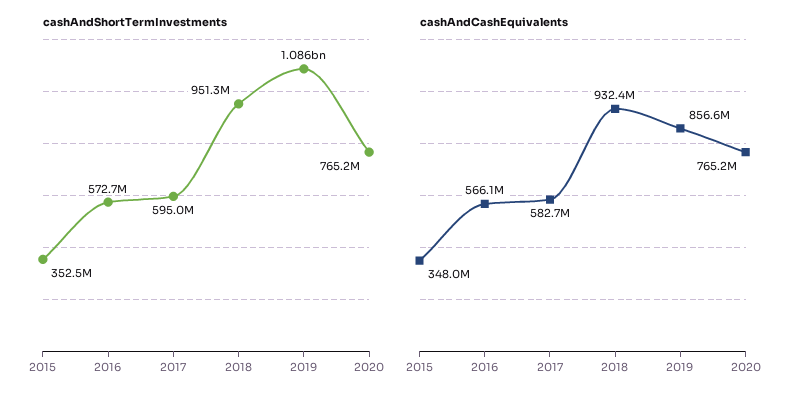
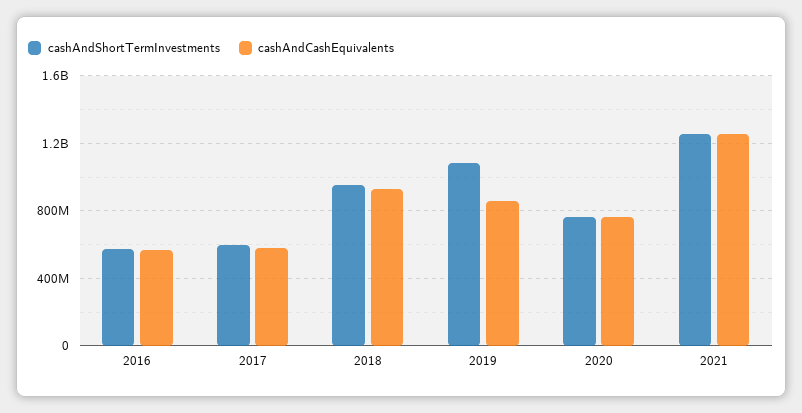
cashAndShortTermInvestments, 2015: 352500000 -> none
cashAndCashEquivalents, 2015: 348000000 -> none
cashAndShortTermInvestments, 2021: none -> 1250000000
cashAndCashEquivalents, 2021: none -> 1250000000

